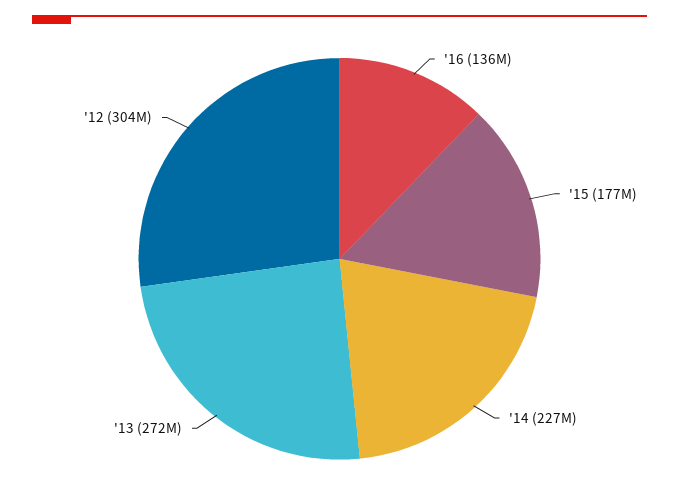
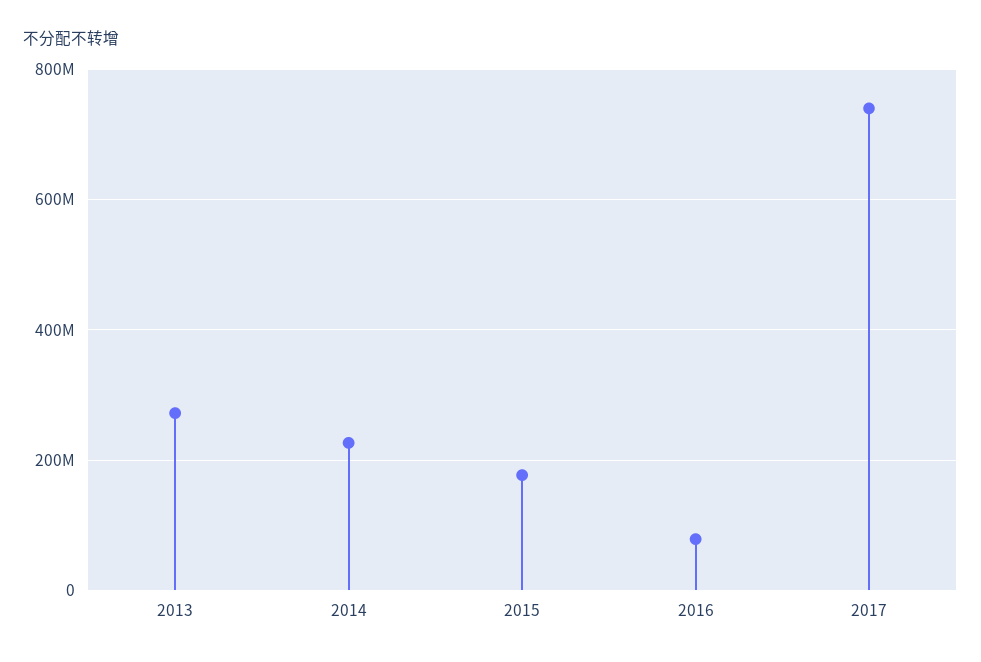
'16: 136000000 -> 80000000
'12: 304000000 -> none
2017: none -> 740000000

